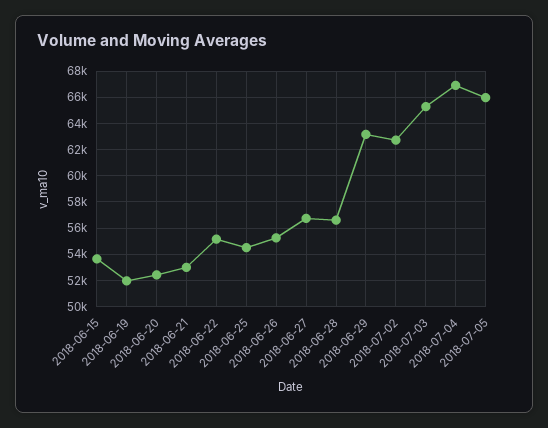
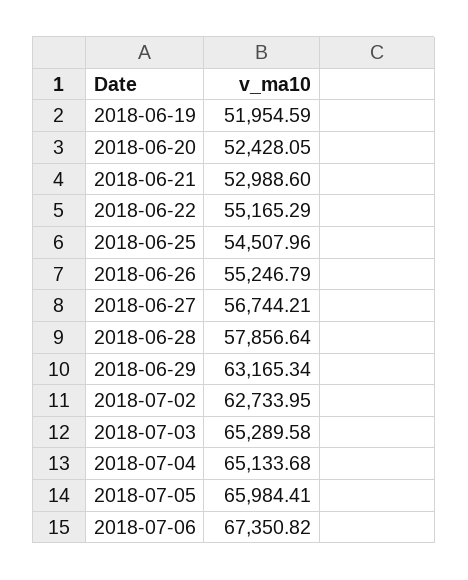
2018-06-15: 53500 -> none
2018-06-28: 56500 -> 57856.64
2018-07-04: 67000 -> 65133.68
2018-07-06: none -> 67350.82

